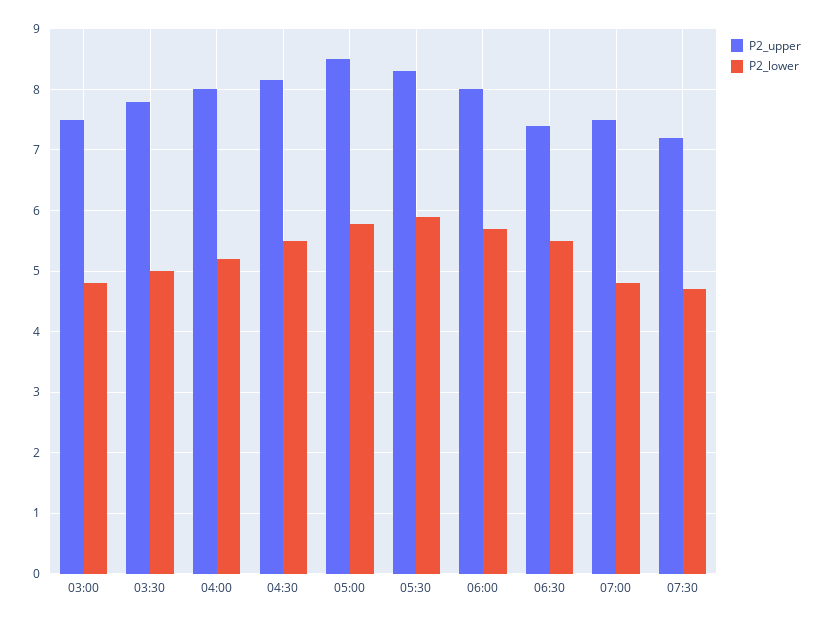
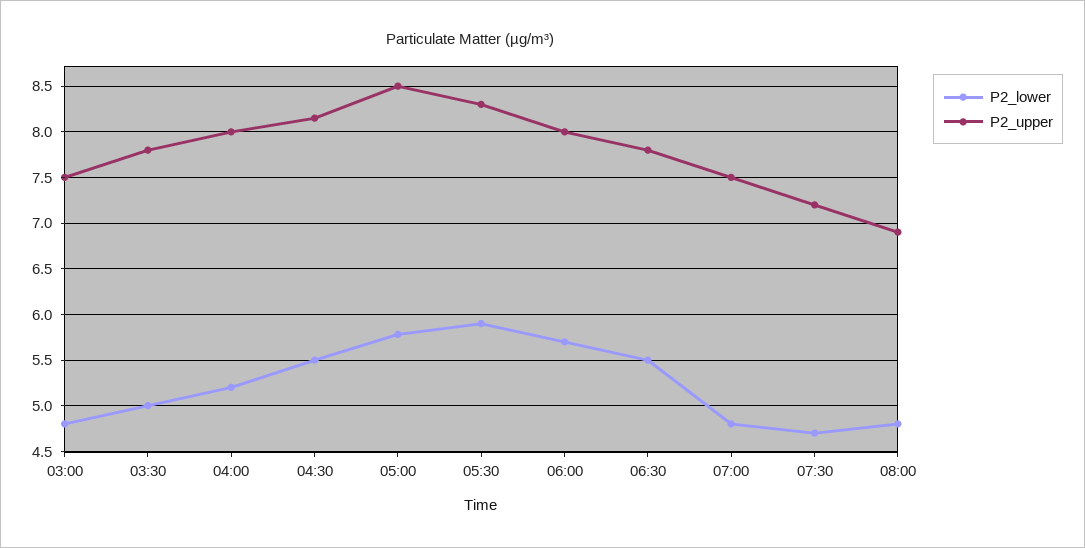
P2_upper, 06:30: 7.4 -> 7.8
P2_lower, 08:00: none -> 4.8
P2_upper, 08:00: none -> 6.9

